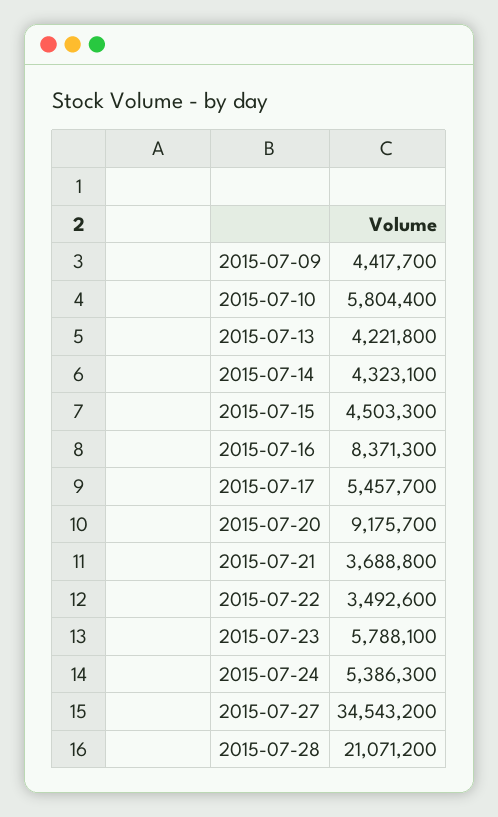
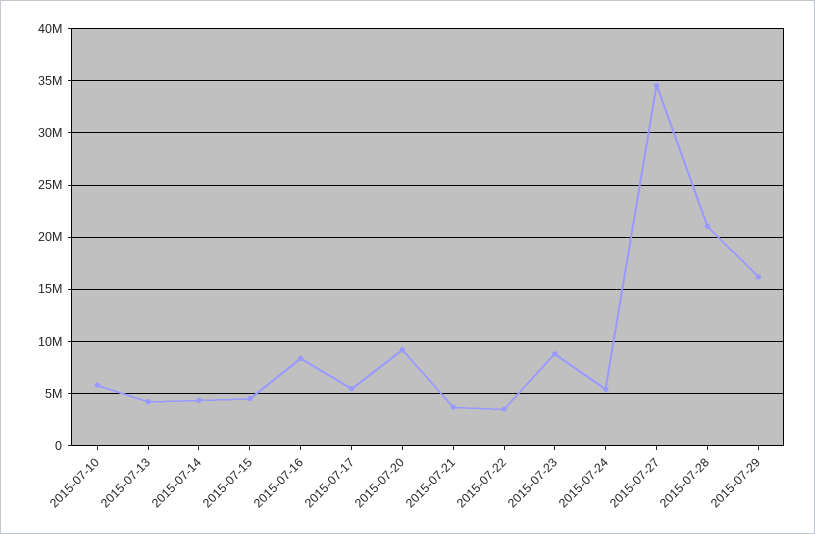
2015-07-09: 4417700 -> none
2015-07-23: 5788100 -> 9000000
2015-07-29: none -> 16000000

